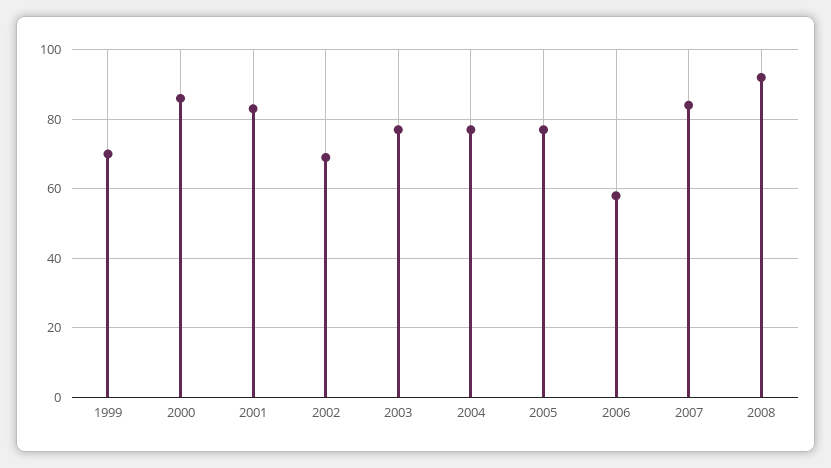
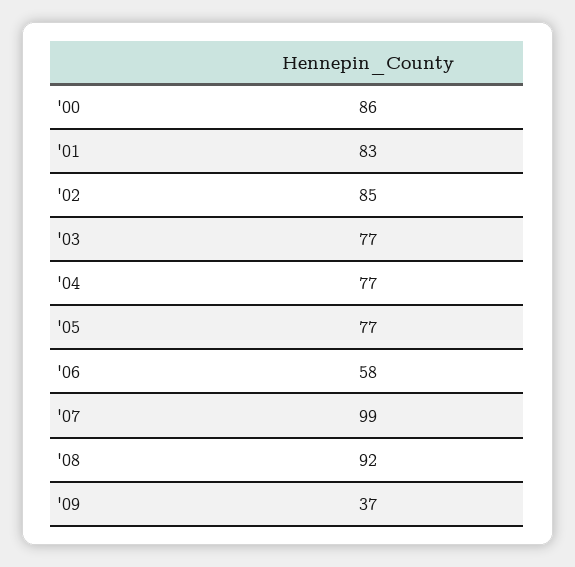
1999: 70 -> none
2002: 70 -> 85
2007: 85 -> 99
'09: none -> 37

